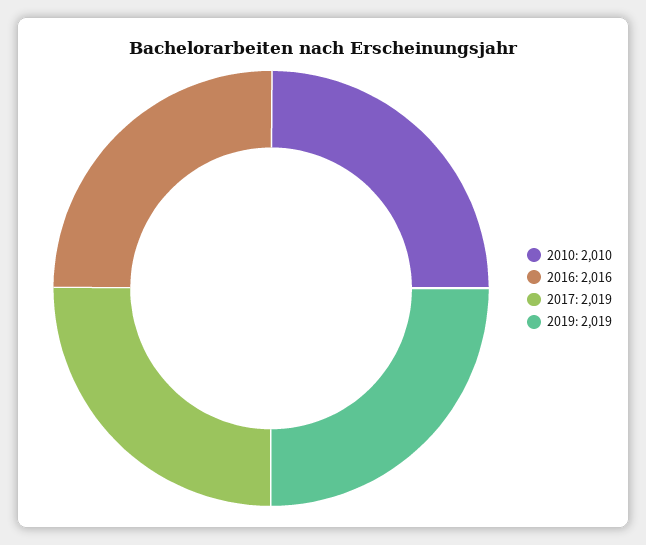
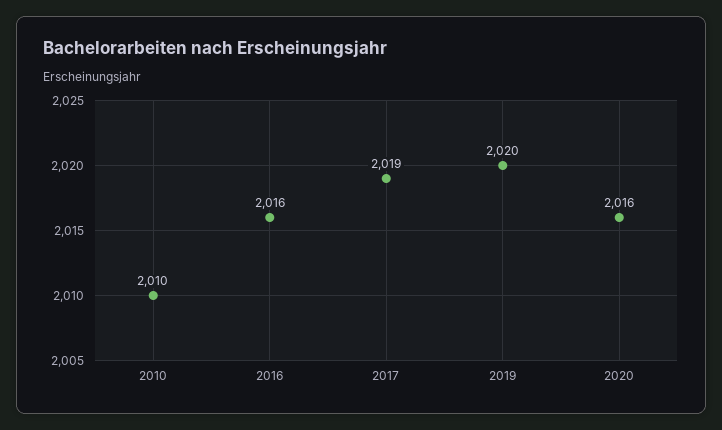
2019: 2019 -> 2020
2020: none -> 2016

